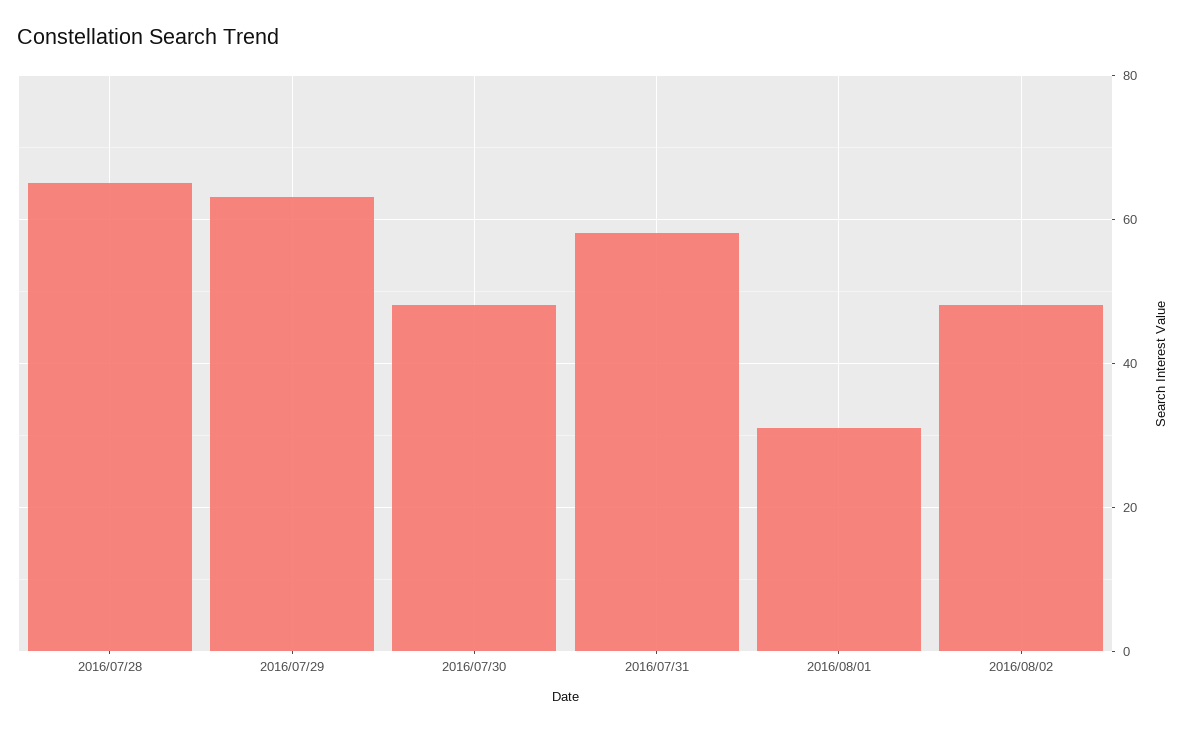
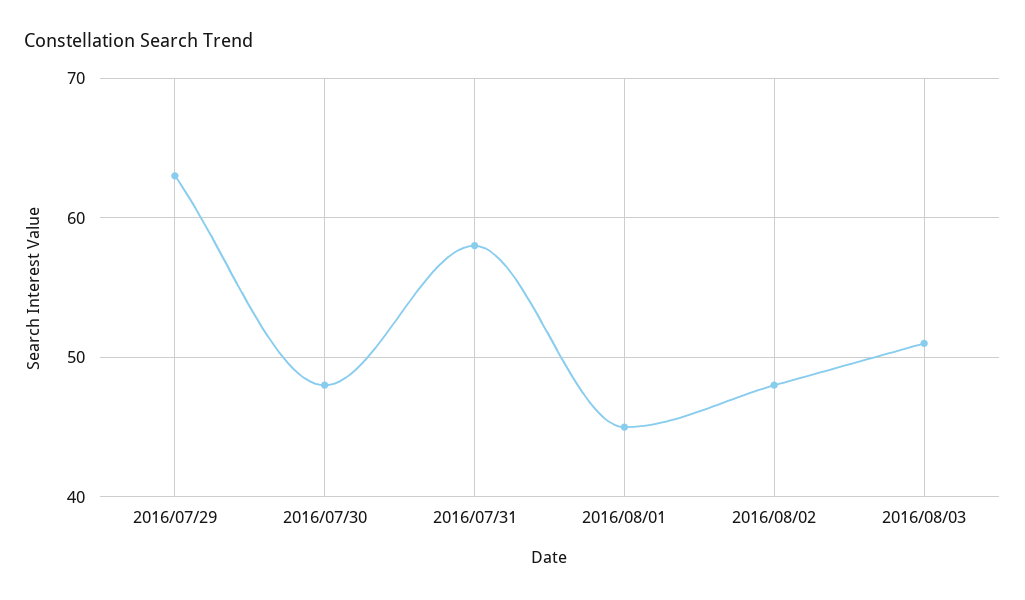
2016/07/28: 65 -> none
2016/08/01: 30 -> 45
2016/08/03: none -> 51

